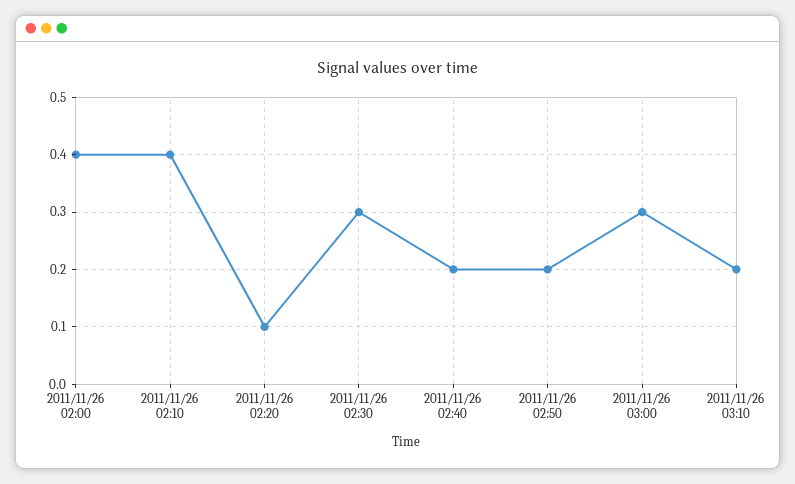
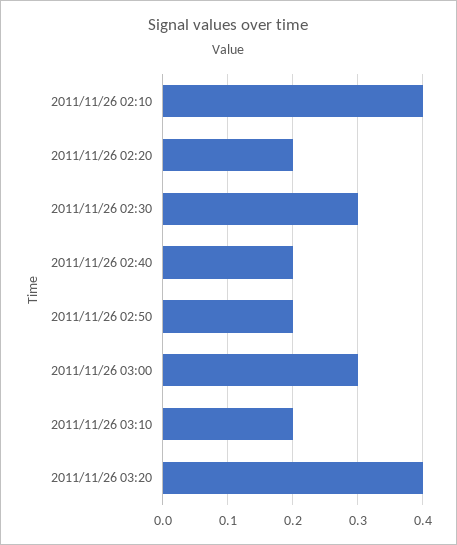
2011/11/26 02:00: 0.4 -> none
2011/11/26 02:20: 0.1 -> 0.2
2011/11/26 03:20: none -> 0.4

